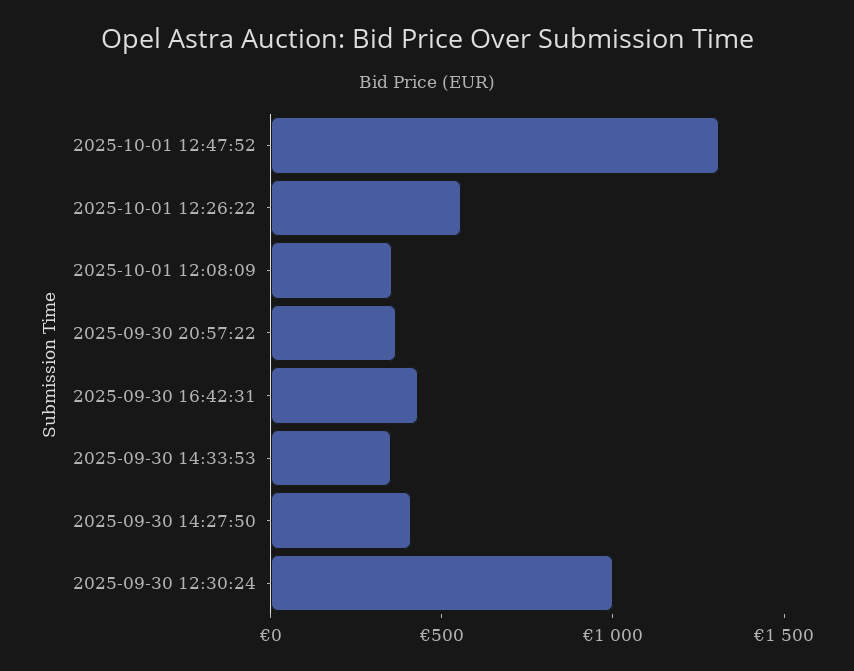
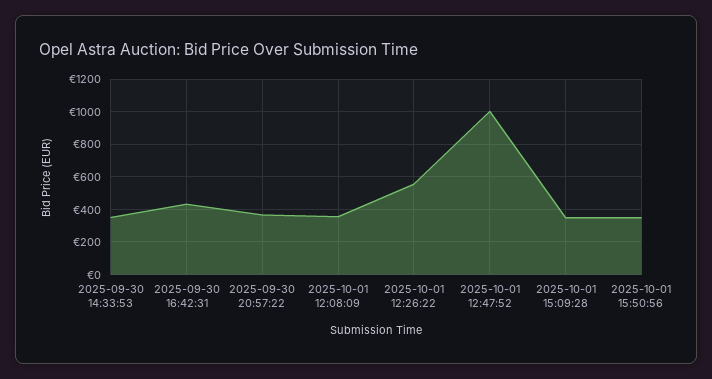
2025-10-01 12:47:52: 1300 -> 1000
2025-09-30 14:27:50: 400 -> none
2025-09-30 12:30:24: 1000 -> none
2025-10-01 15:09:28: none -> 350
2025-10-01 15:50:56: none -> 350

